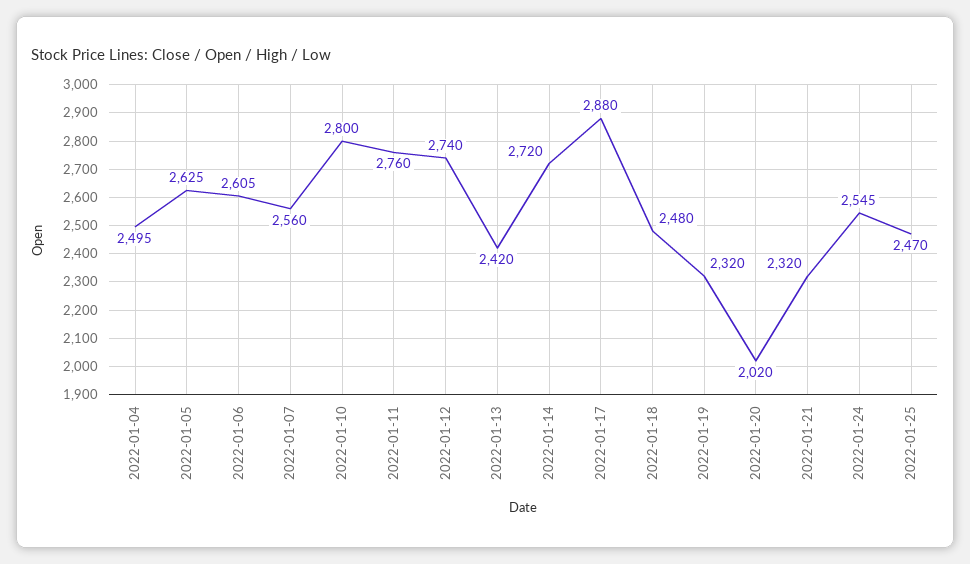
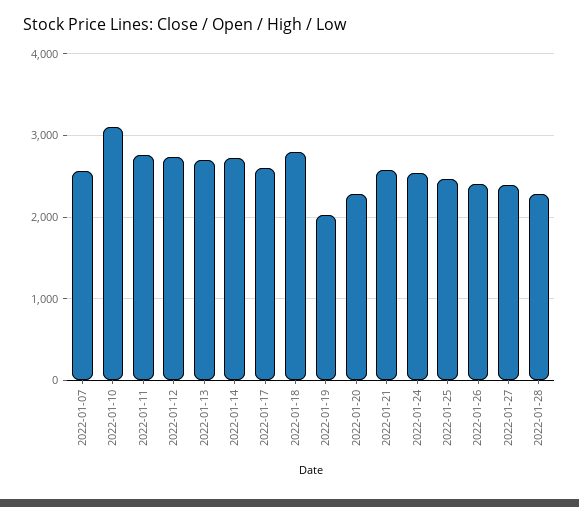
2022-01-04: 2495 -> none
2022-01-05: 2625 -> none
2022-01-06: 2605 -> none
2022-01-10: 2800 -> 3100
2022-01-13: 2420 -> 2700
2022-01-17: 2880 -> 2600
2022-01-18: 2480 -> 2800
2022-01-19: 2320 -> 2000
2022-01-20: 2020 -> 2300
2022-01-21: 2320 -> 2600
2022-01-26: none -> 2400
2022-01-27: none -> 2400
2022-01-28: none -> 2300

